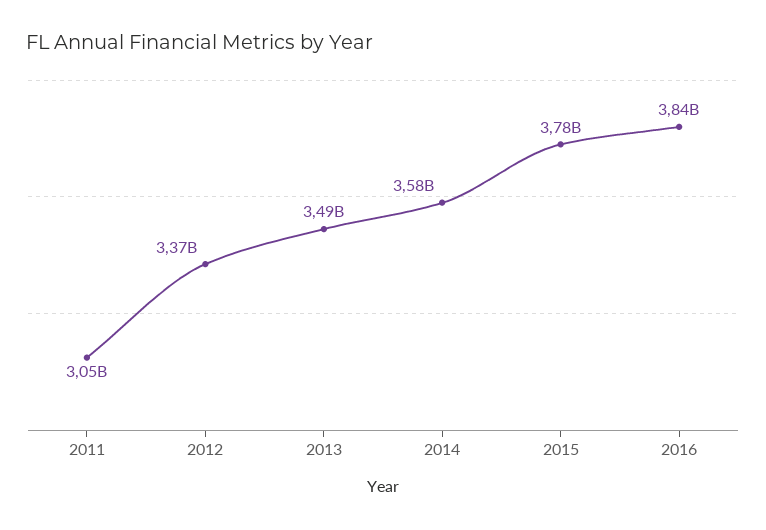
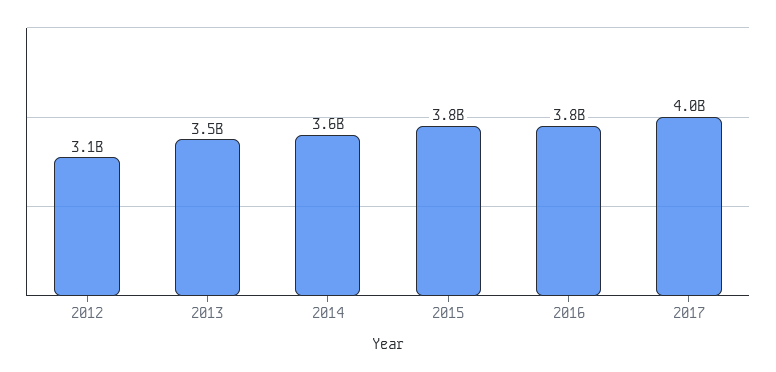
2011: 3050000000 -> none
2012: 3370000000 -> 3100000000
2017: none -> 4000000000

